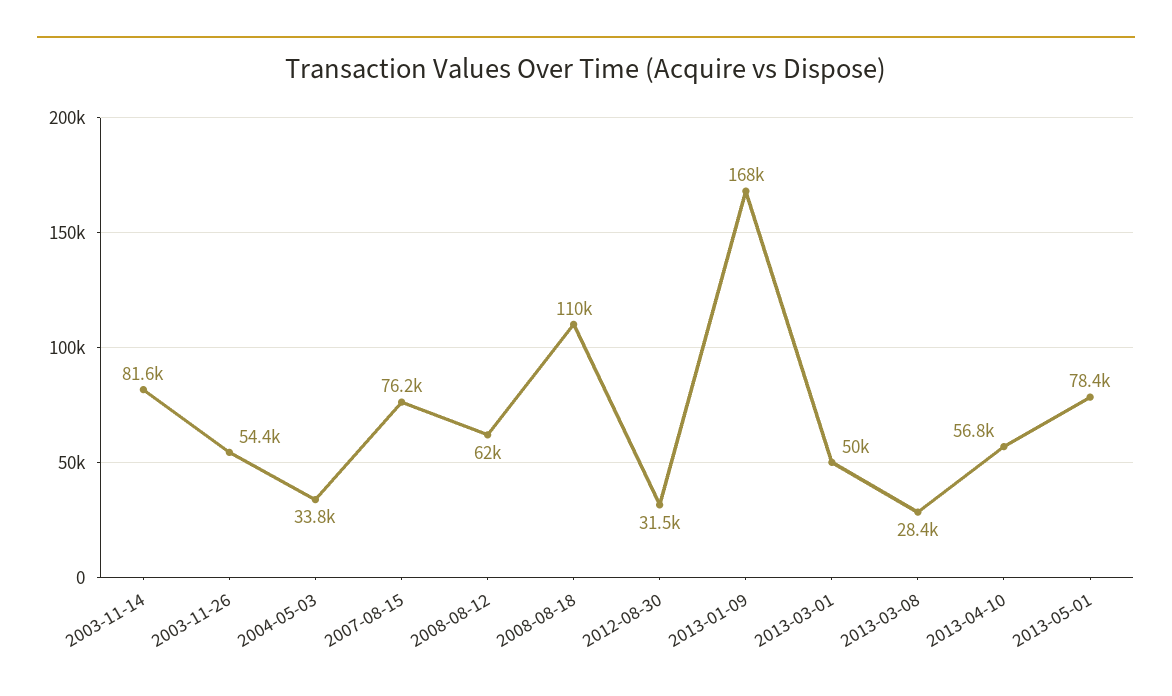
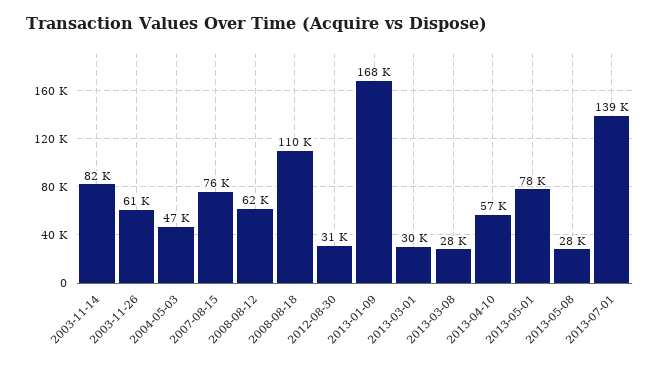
2003-11-26: 54400 -> 61000
2004-05-03: 33800 -> 47000
2013-03-01: 50000 -> 30000
2013-05-08: none -> 28000
2013-07-01: none -> 139000

